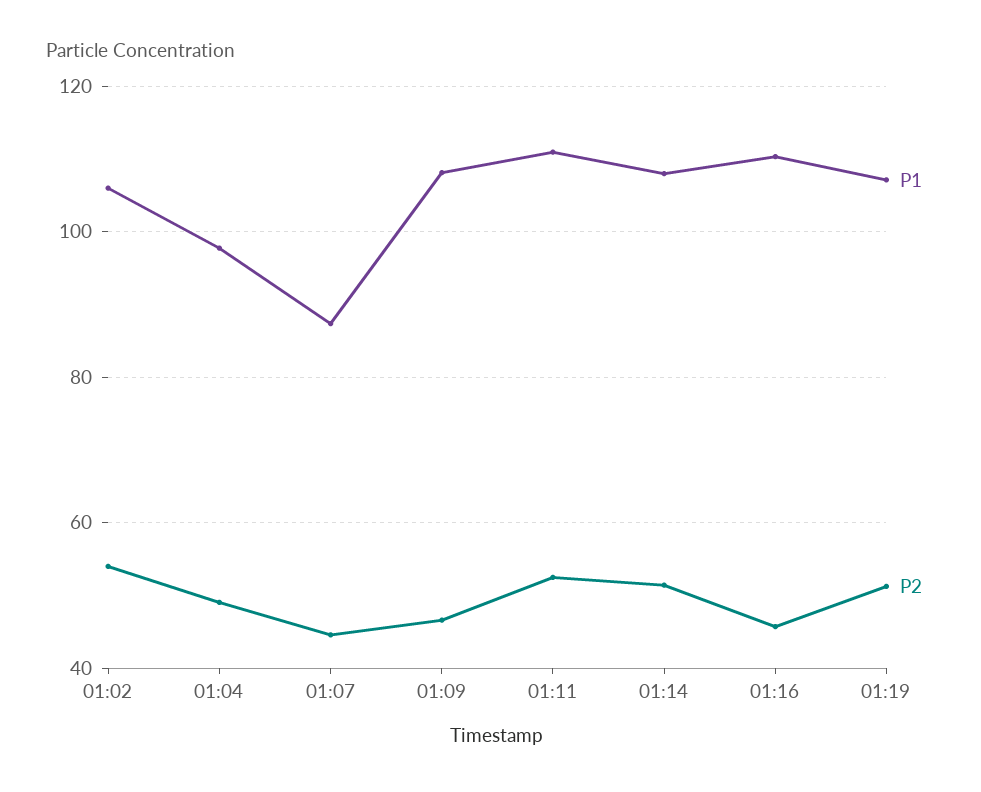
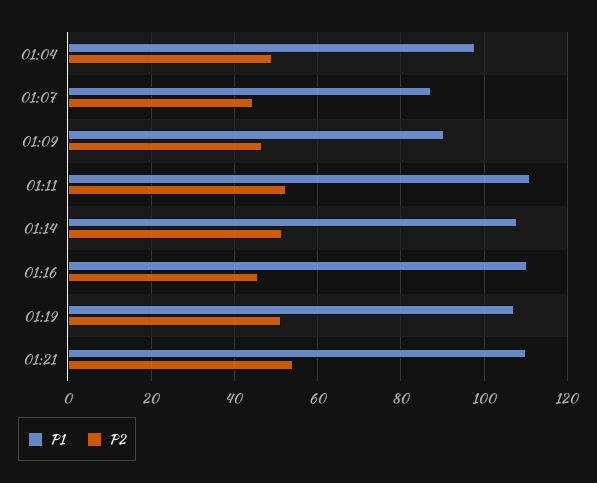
P1, 01:02: 106 -> none
P2, 01:02: 54 -> none
P1, 01:09: 108 -> 90
P1, 01:21: none -> 110
P2, 01:21: none -> 54

